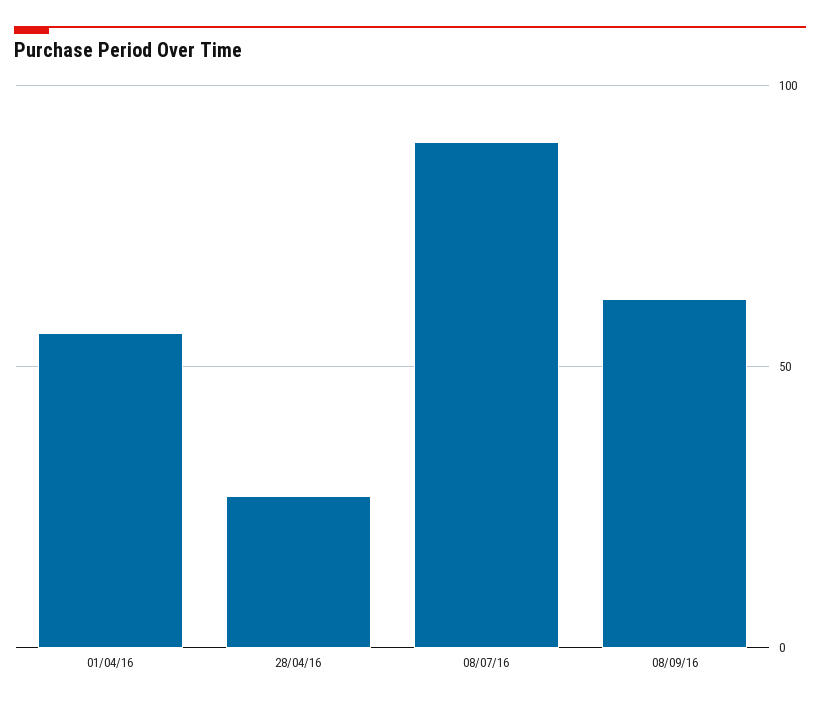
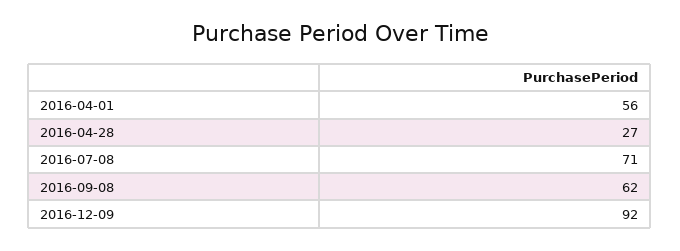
08/07/16: 90 -> 71
2016-12-09: none -> 92

